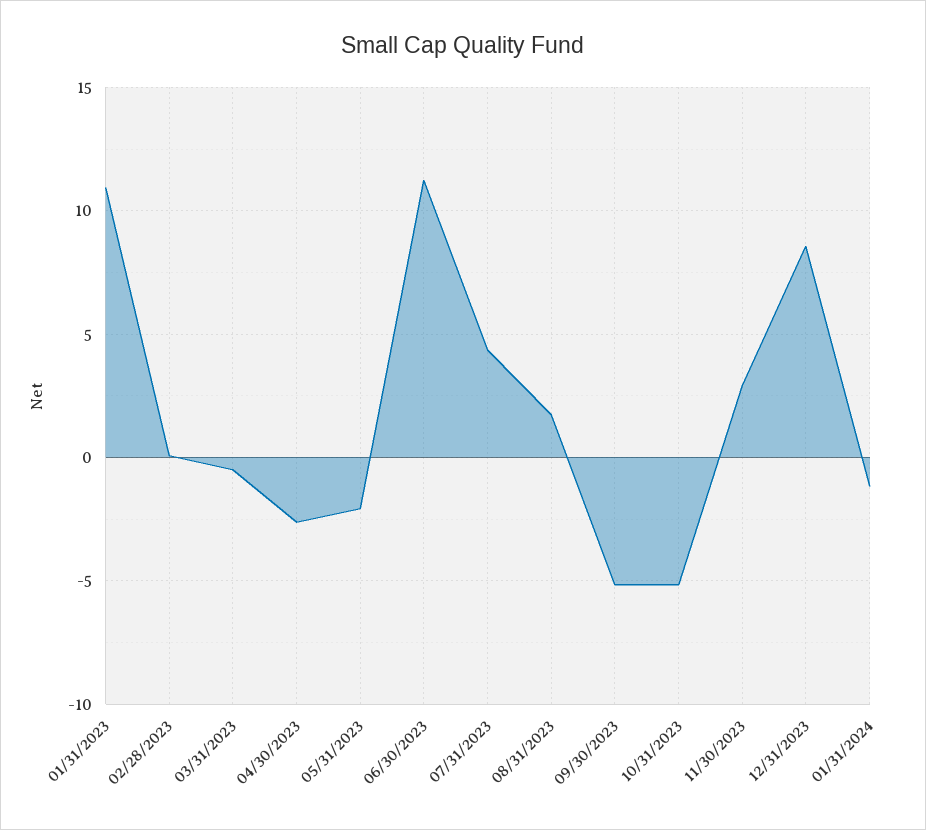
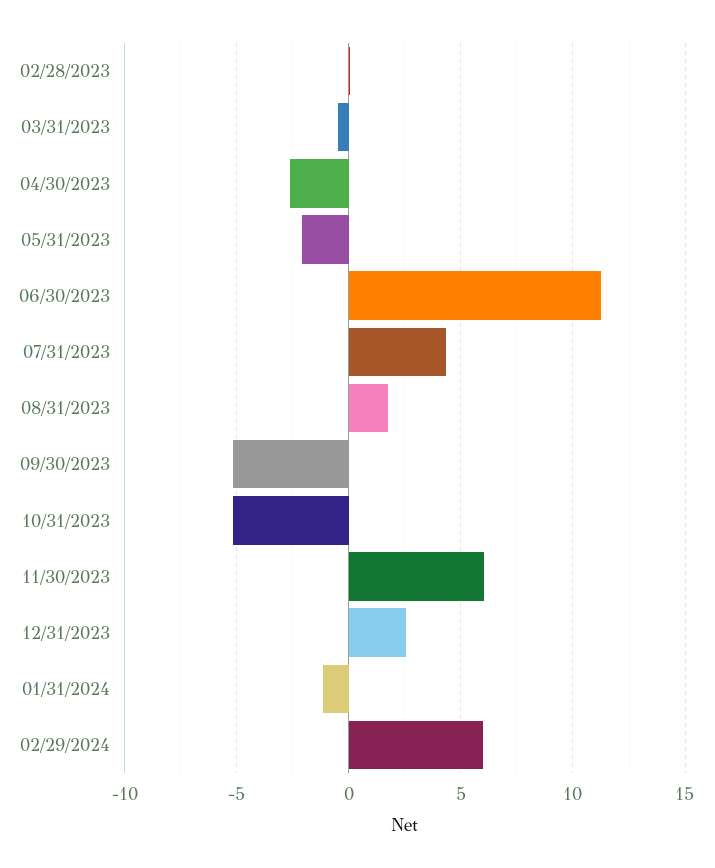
01/31/2023: 11 -> none
11/30/2023: 3 -> 6
12/31/2023: 8.5 -> 2.5
02/29/2024: none -> 6

